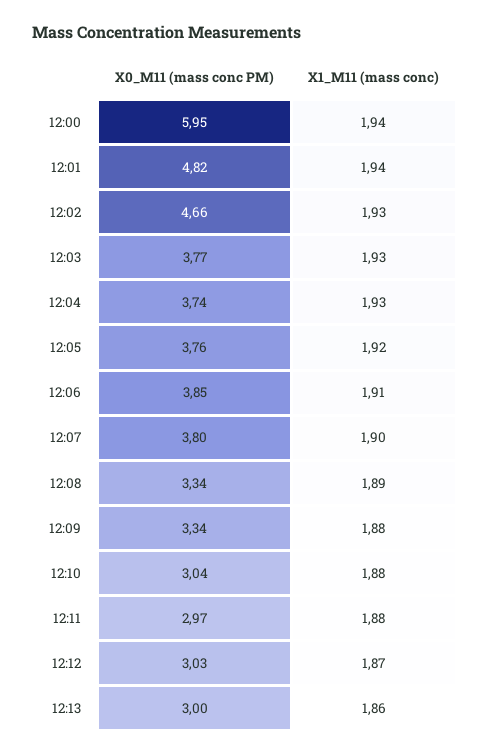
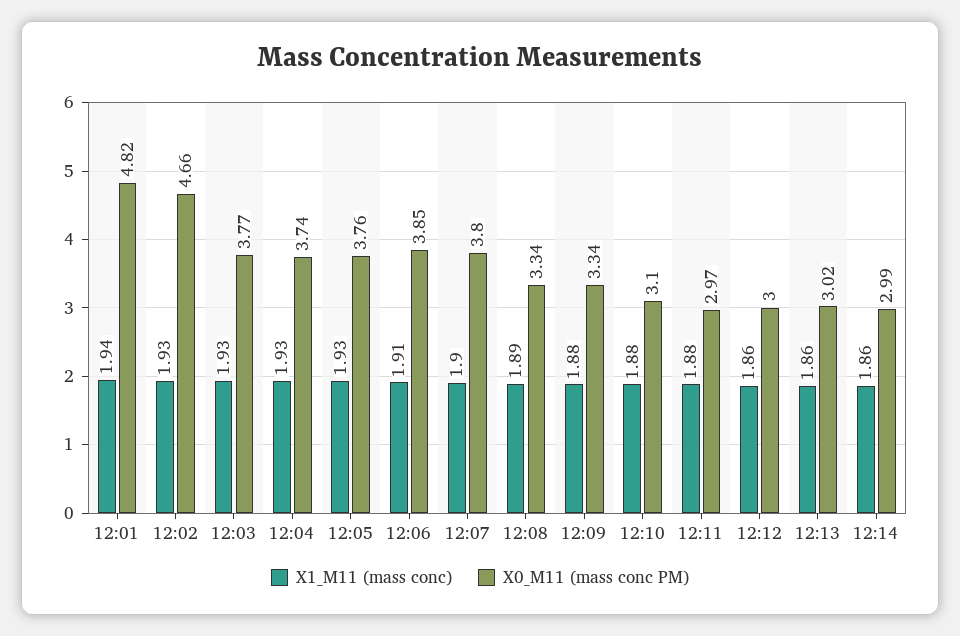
X0_M11 (mass conc PM), 12:00: 5.95 -> none
X1_M11 (mass conc), 12:00: 1.94 -> none
X1_M11 (mass conc), 12:05: 1.92 -> 1.93
X0_M11 (mass conc PM), 12:10: 3.04 -> 3.1
X0_M11 (mass conc PM), 12:12: 3.03 -> 3
X1_M11 (mass conc), 12:12: 1.87 -> 1.86
X0_M11 (mass conc PM), 12:13: 3 -> 3.02
X1_M11 (mass conc), 12:14: none -> 1.86
X0_M11 (mass conc PM), 12:14: none -> 2.99

